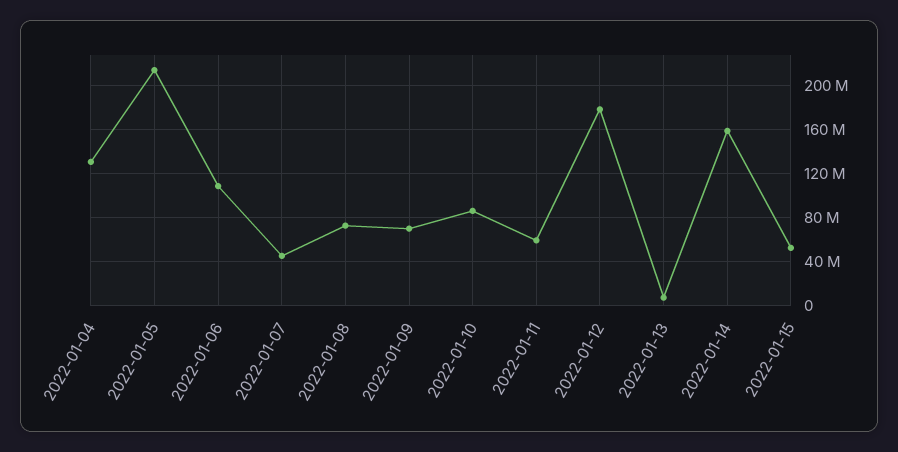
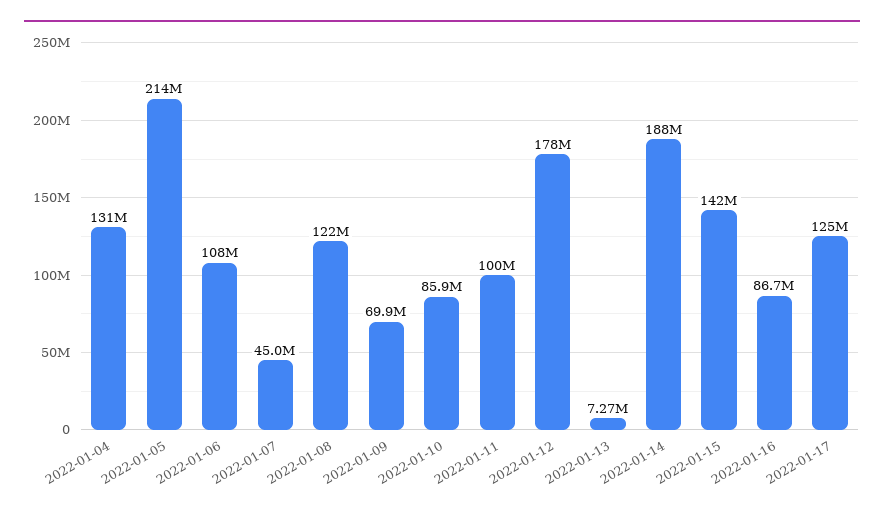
2022-01-08: 70000000 -> 122000000
2022-01-11: 60000000 -> 100000000
2022-01-14: 160000000 -> 188000000
2022-01-15: 50000000 -> 142000000
2022-01-16: none -> 86700000
2022-01-17: none -> 125000000

